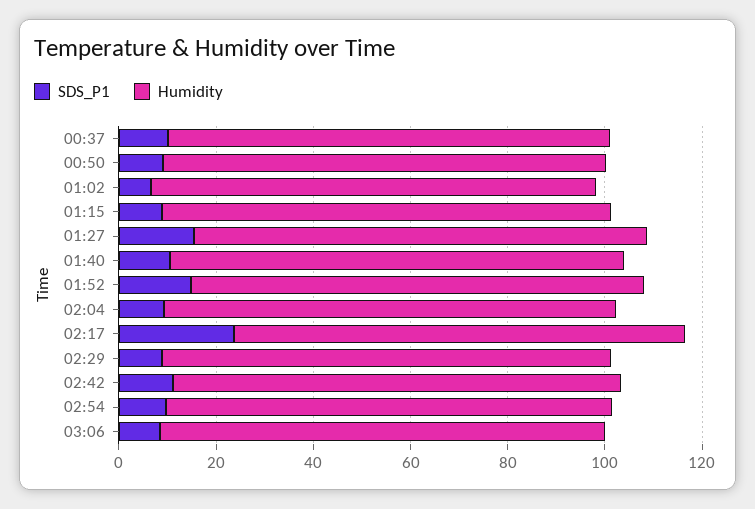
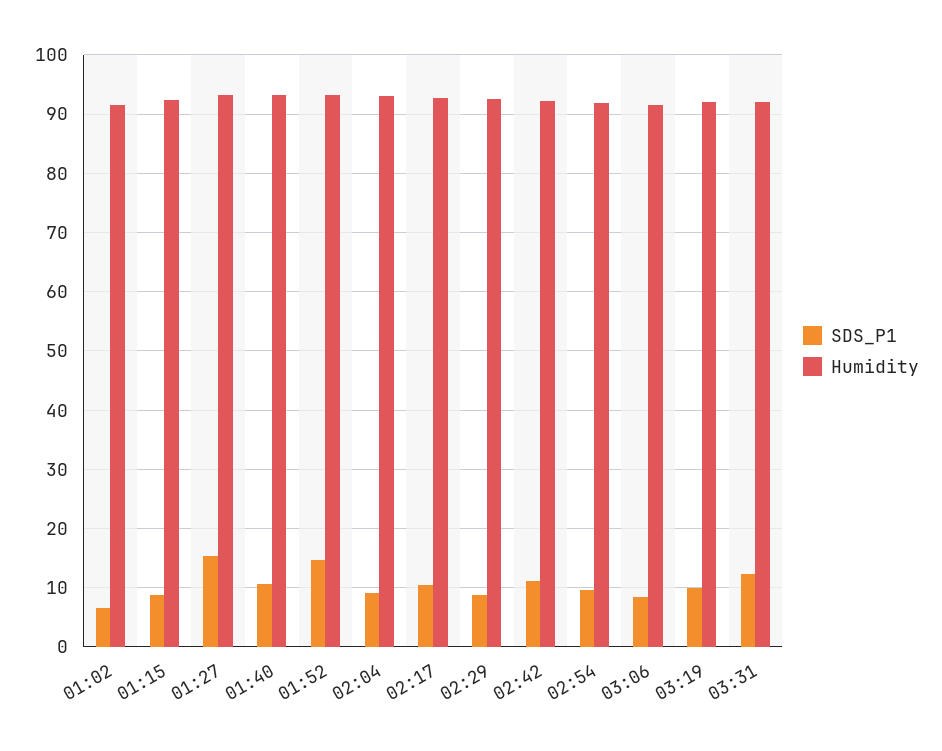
SDS_P1, 00:37: 10 -> none
Humidity, 00:37: 90 -> none
SDS_P1, 00:50: 10 -> none
Humidity, 00:50: 90 -> none
SDS_P1, 02:17: 25 -> 10
SDS_P1, 03:19: none -> 10
Humidity, 03:19: none -> 92
SDS_P1, 03:31: none -> 12
Humidity, 03:31: none -> 92

